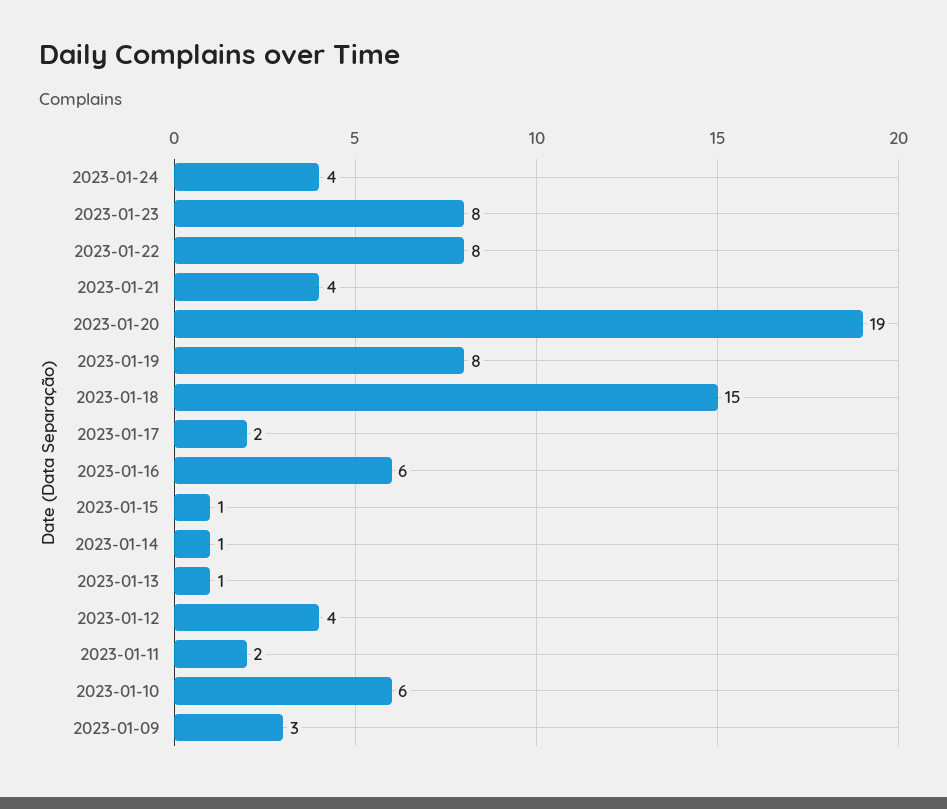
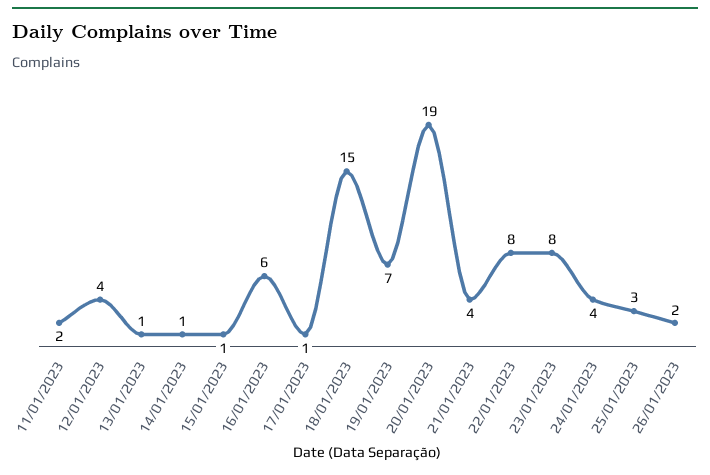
2023-01-19: 8 -> 7
2023-01-17: 2 -> 1
2023-01-10: 6 -> none
2023-01-09: 3 -> none
25/01/2023: none -> 3
26/01/2023: none -> 2

